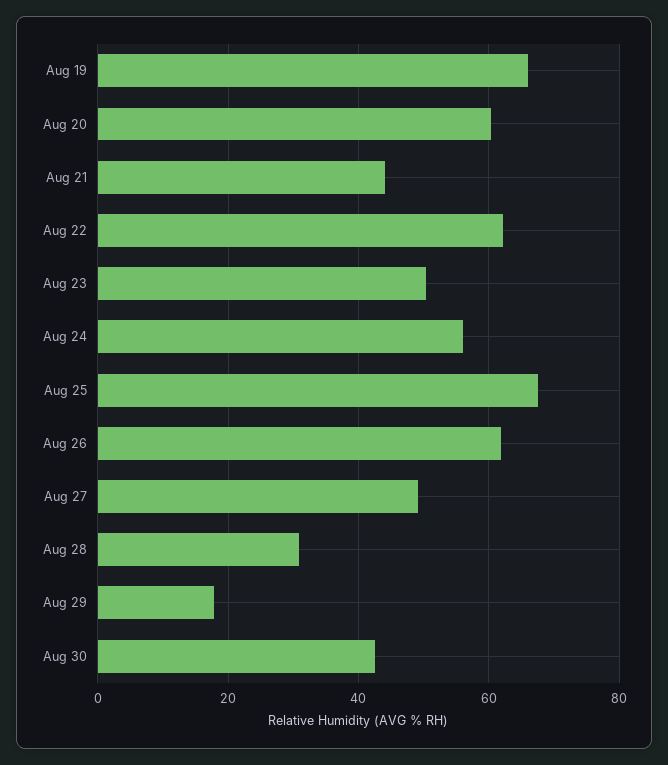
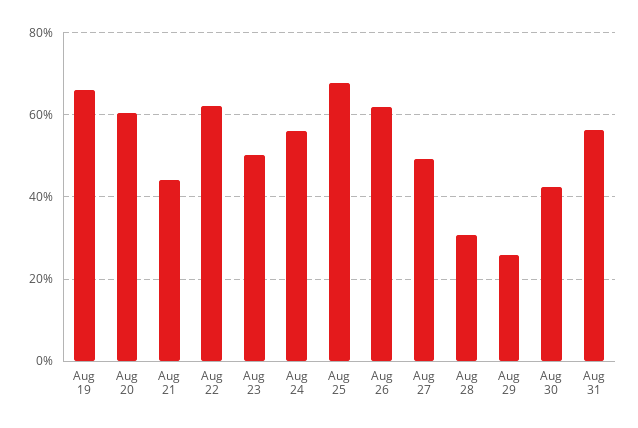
Aug 29: 18 -> 26
Aug 31: none -> 56

